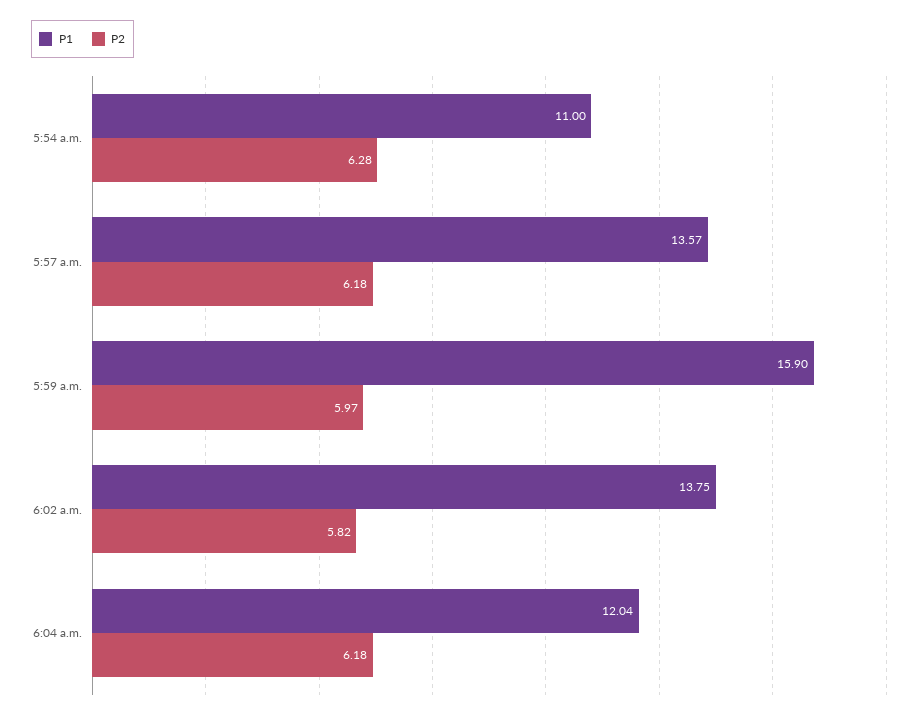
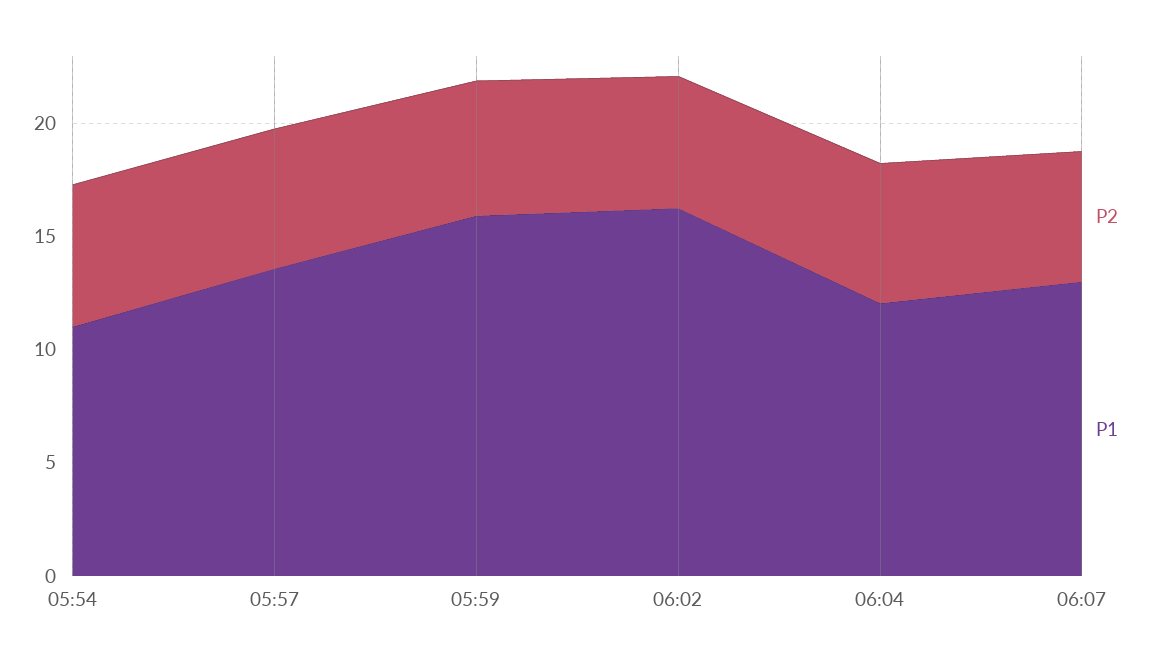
P1, 6:02 a.m.: 13.75 -> 16
P2, 06:07: none -> 6
P1, 06:07: none -> 13

